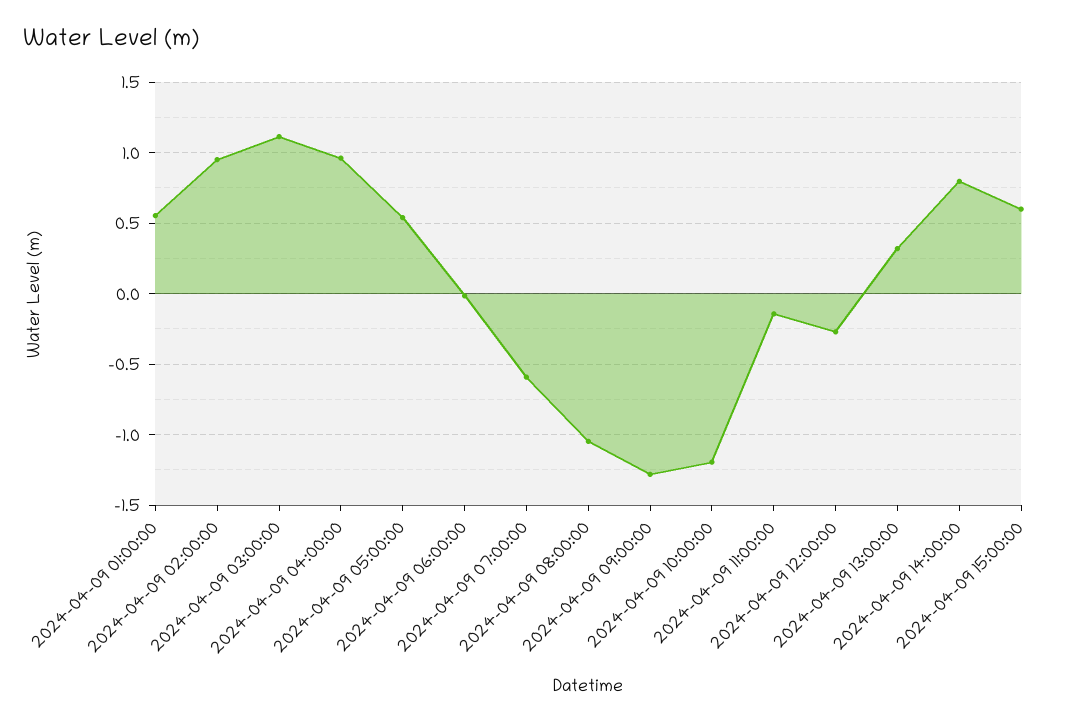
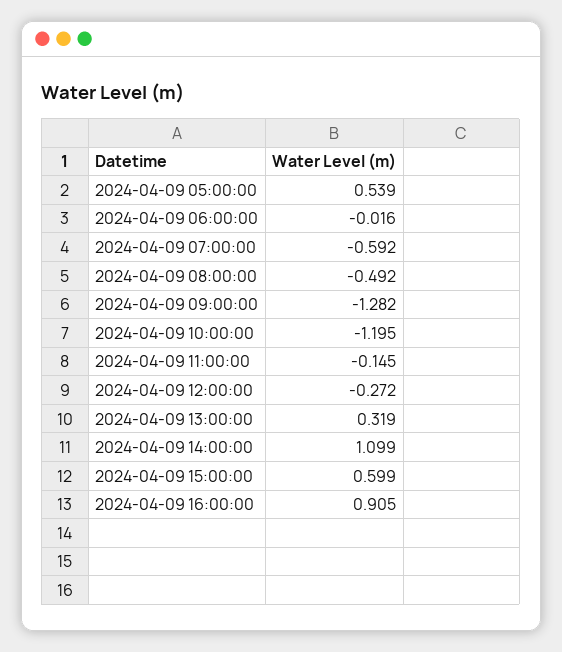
2024-04-09 01:00:00: 0.55 -> none
2024-04-09 02:00:00: 0.95 -> none
2024-04-09 03:00:00: 1.1 -> none
2024-04-09 04:00:00: 0.95 -> none
2024-04-09 08:00:00: -1.05 -> -0.492
2024-04-09 14:00:00: 0.8 -> 1.099
2024-04-09 16:00:00: none -> 0.905

